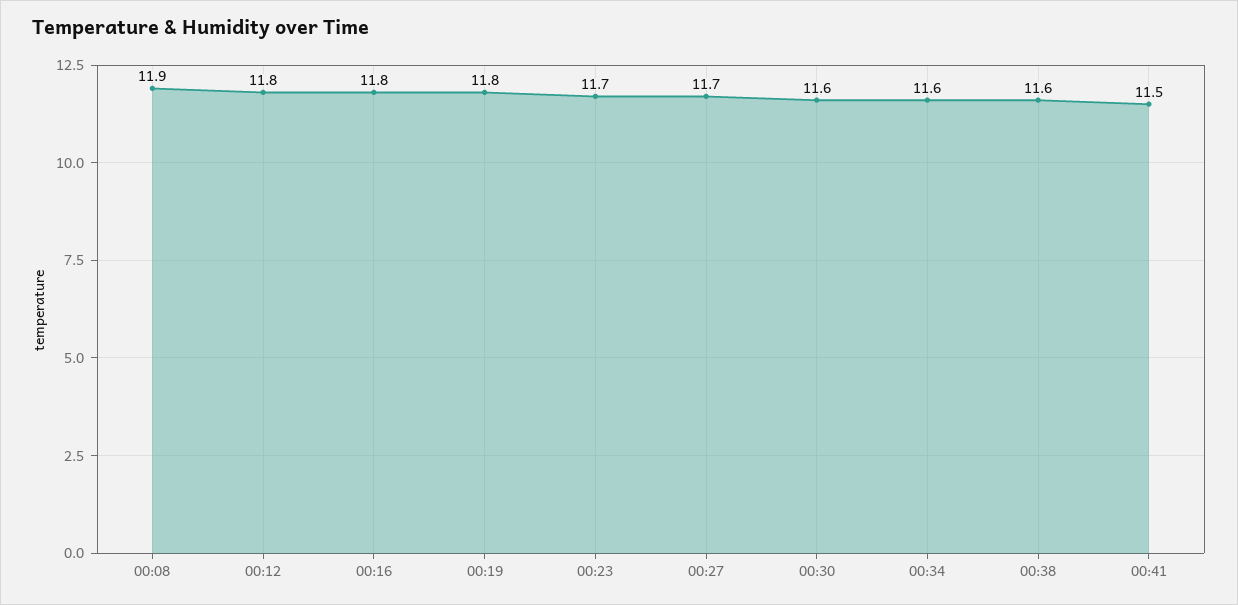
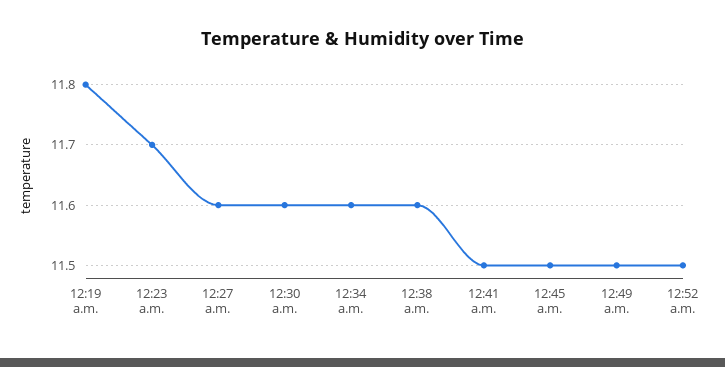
00:08: 11.9 -> none
00:12: 11.8 -> none
00:16: 11.8 -> none
00:27: 11.7 -> 11.6
12:45 a.m.: none -> 11.5
12:49 a.m.: none -> 11.5
12:52 a.m.: none -> 11.5

